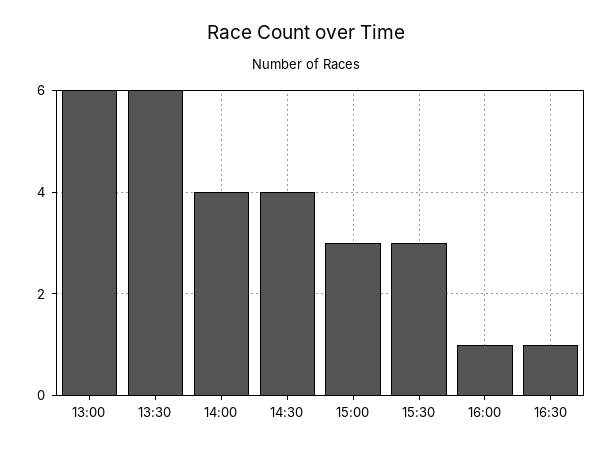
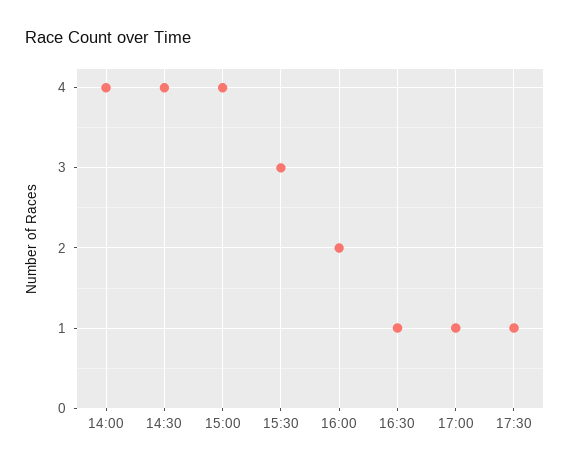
13:00: 6 -> none
13:30: 6 -> none
15:00: 3 -> 4
16:00: 1 -> 2
17:00: none -> 1
17:30: none -> 1

